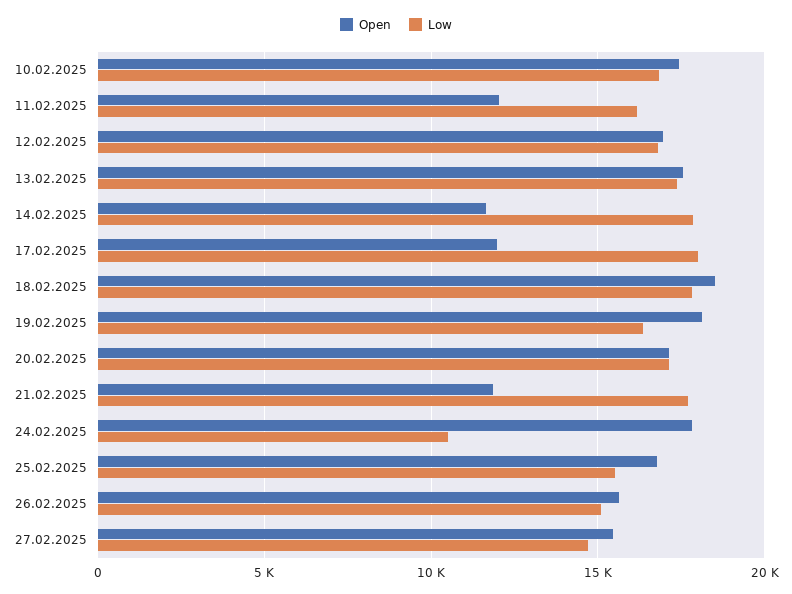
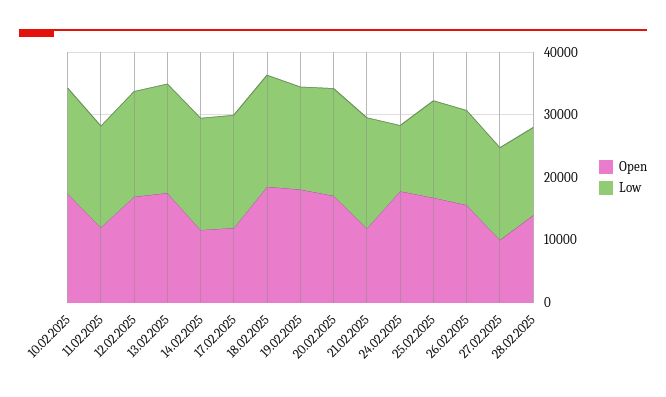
Open, 27.02.2025: 15500 -> 10000
Open, 28.02.2025: none -> 14000
Low, 28.02.2025: none -> 14000

